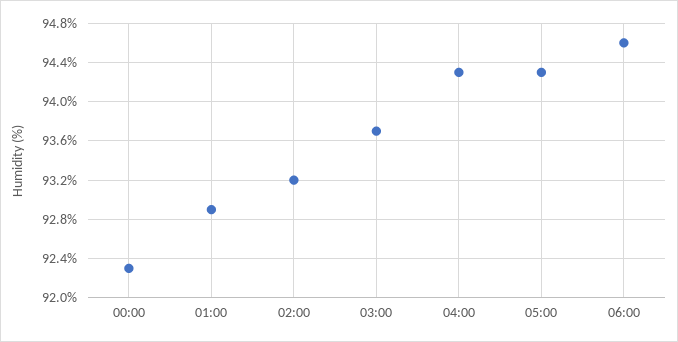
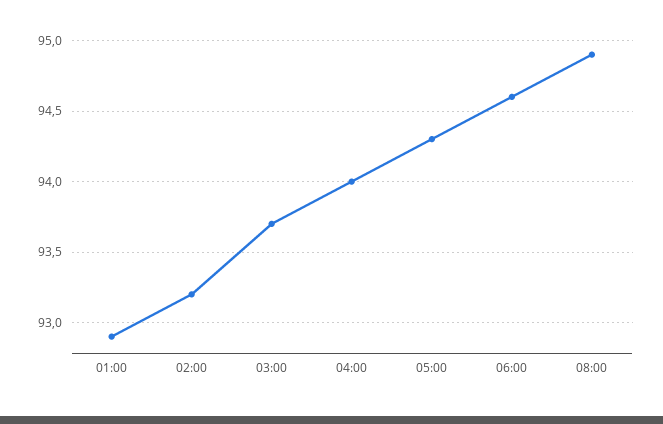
00:00: 92.3 -> none
04:00: 94.3 -> 94
08:00: none -> 94.9

